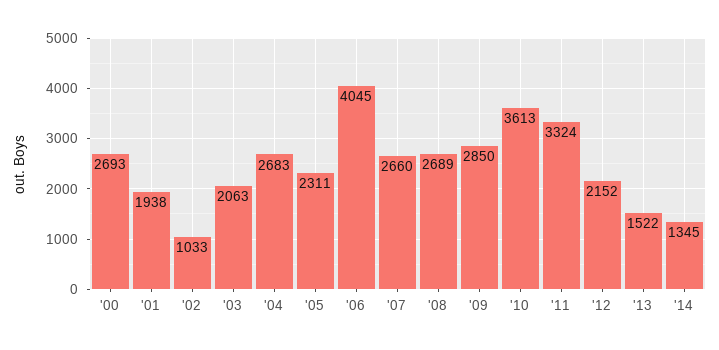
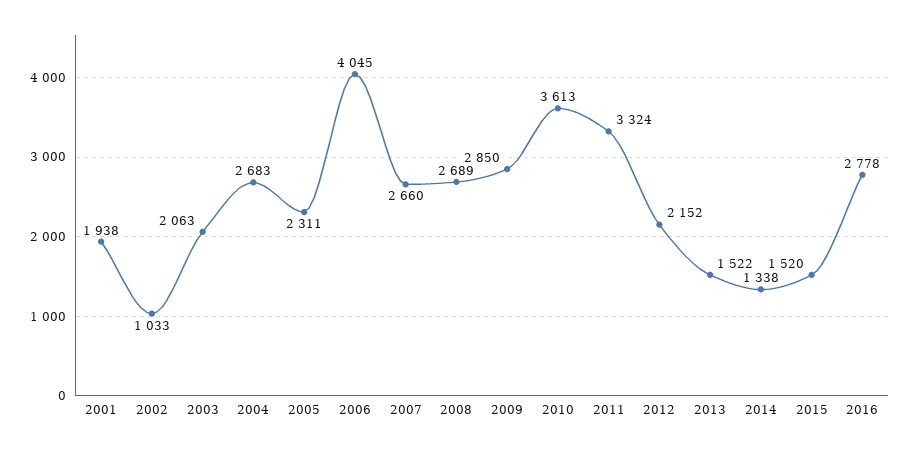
'00: 2693 -> none
'14: 1345 -> 1338
2015: none -> 1520
2016: none -> 2778

